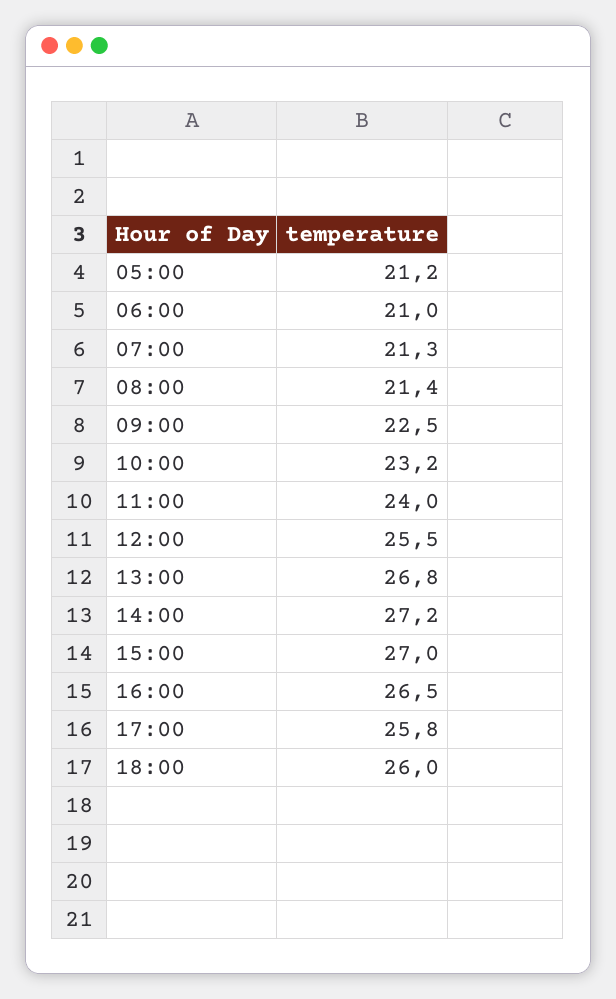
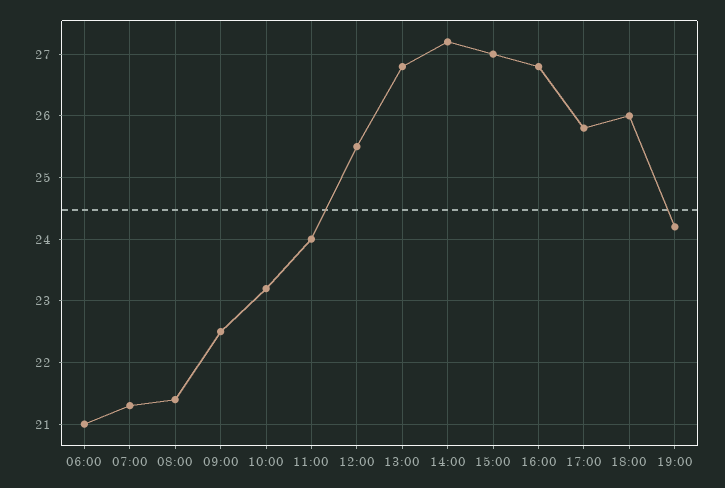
05:00: 21.2 -> none
16:00: 26.5 -> 26.8
19:00: none -> 24.2

